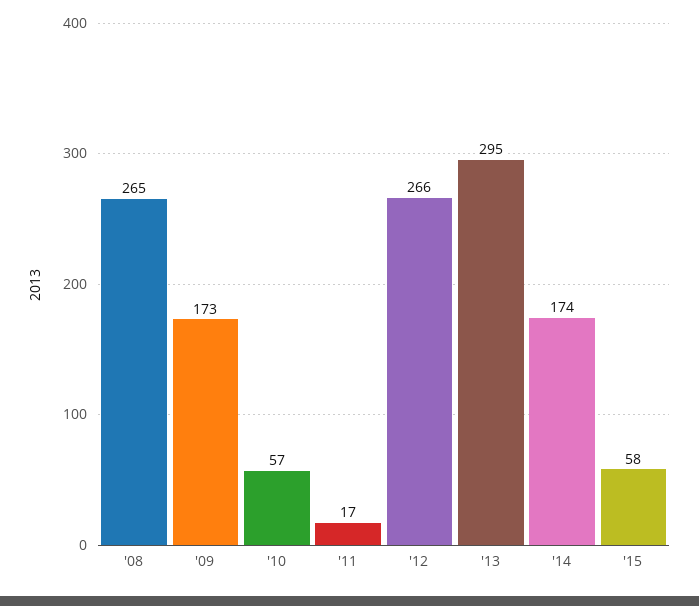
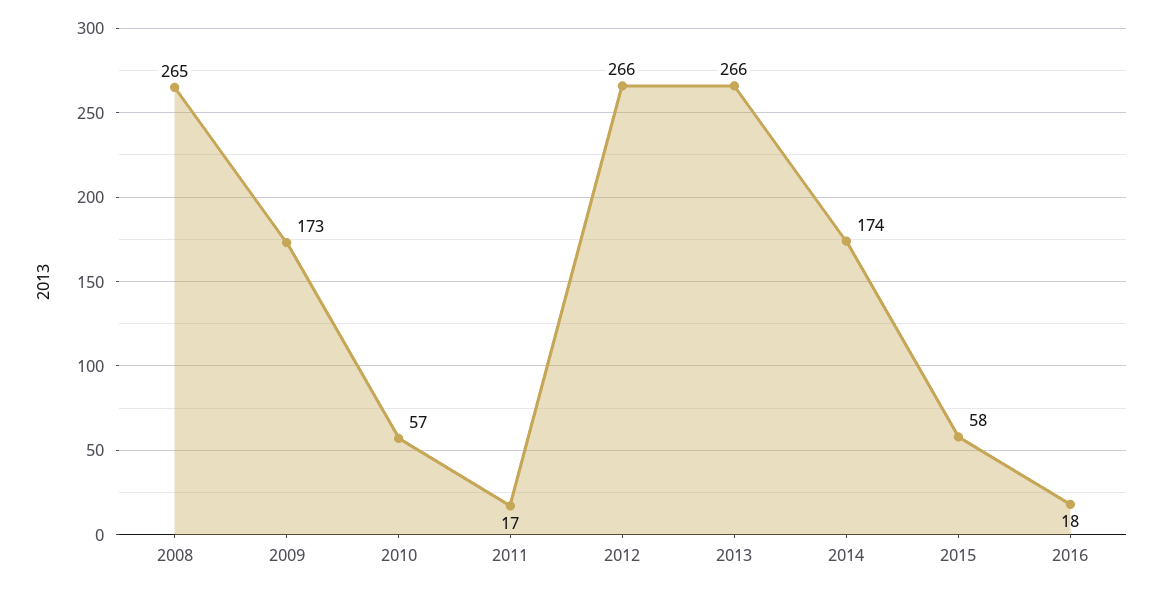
'13: 295 -> 266
2016: none -> 18

